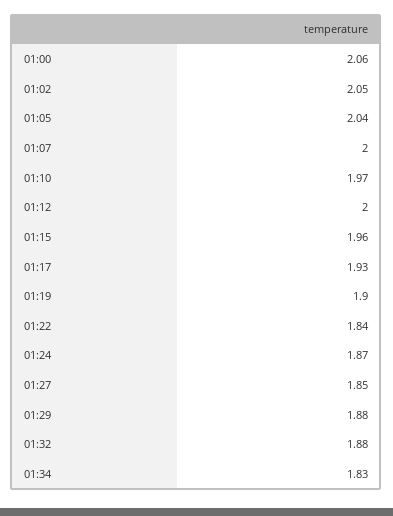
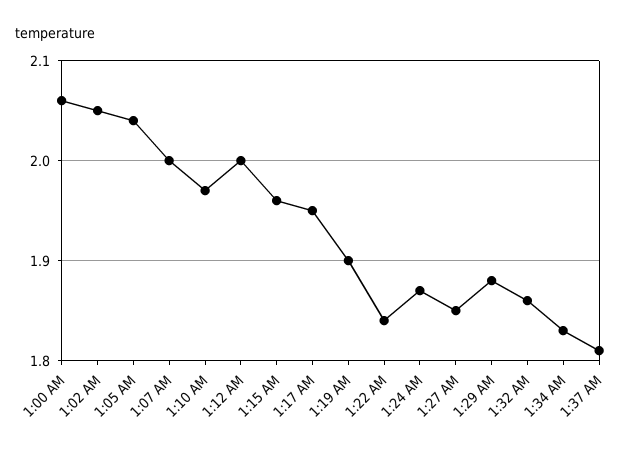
01:17: 1.93 -> 1.95
01:32: 1.88 -> 1.86
1:37 AM: none -> 1.81

